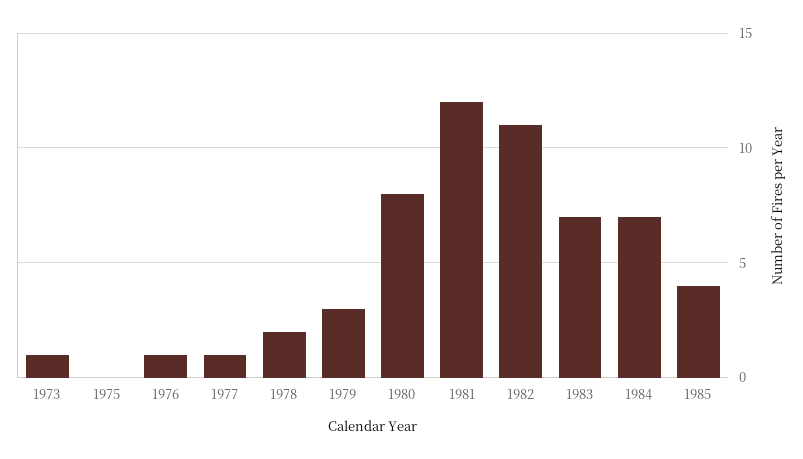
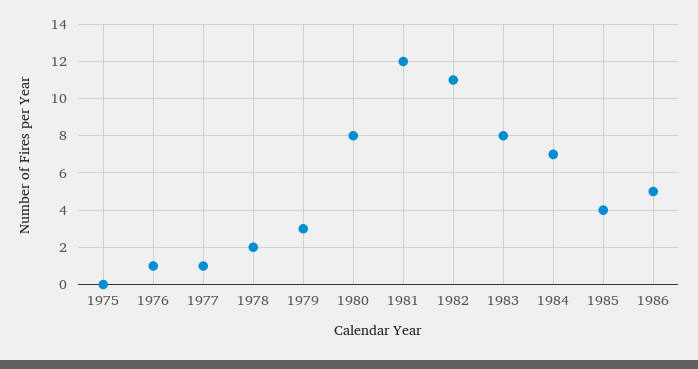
1973: 1 -> none
1983: 7 -> 8
1986: none -> 5

